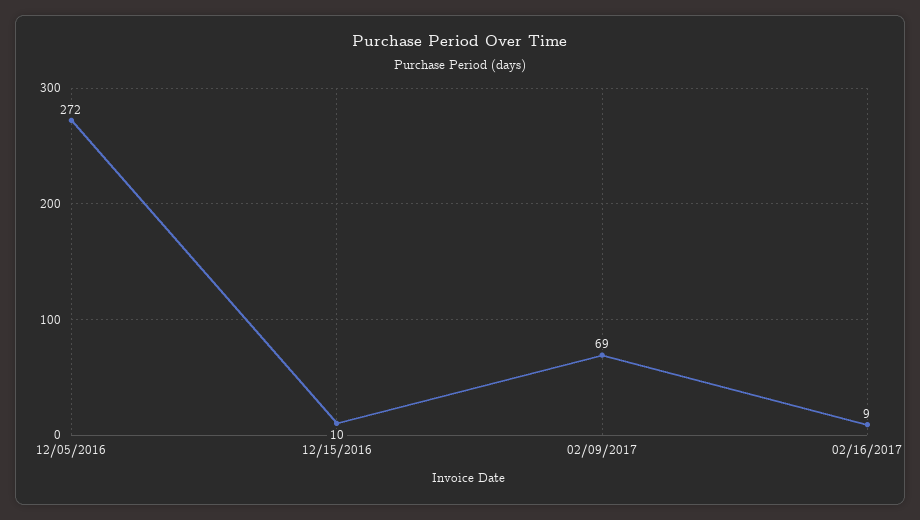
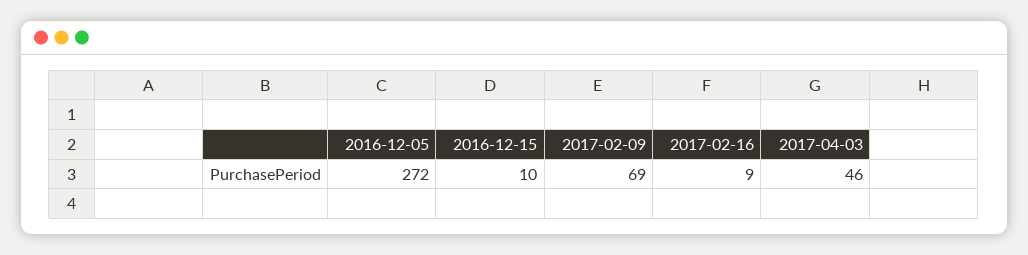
2017-04-03: none -> 46

